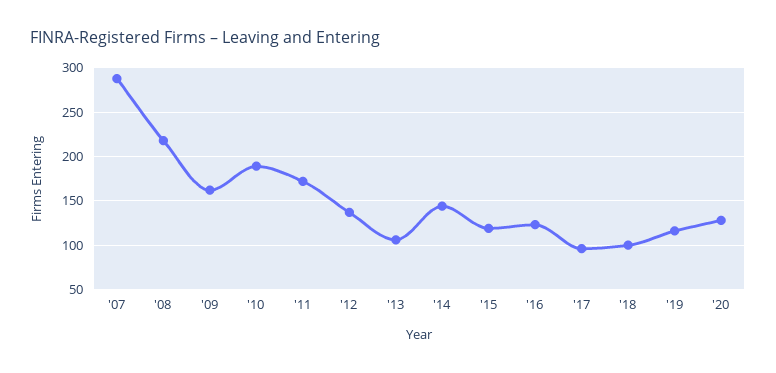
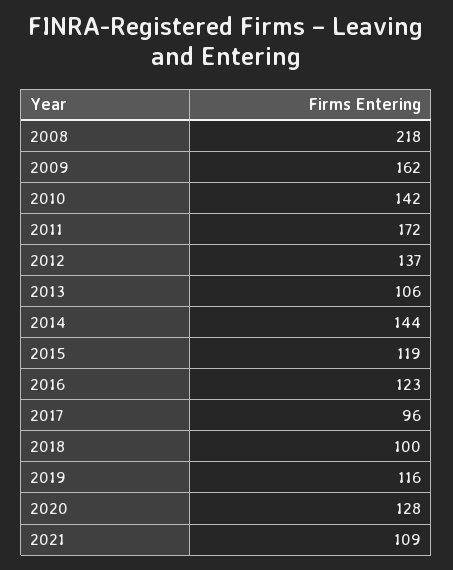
'07: 290 -> none
'10: 190 -> 142
2021: none -> 109

